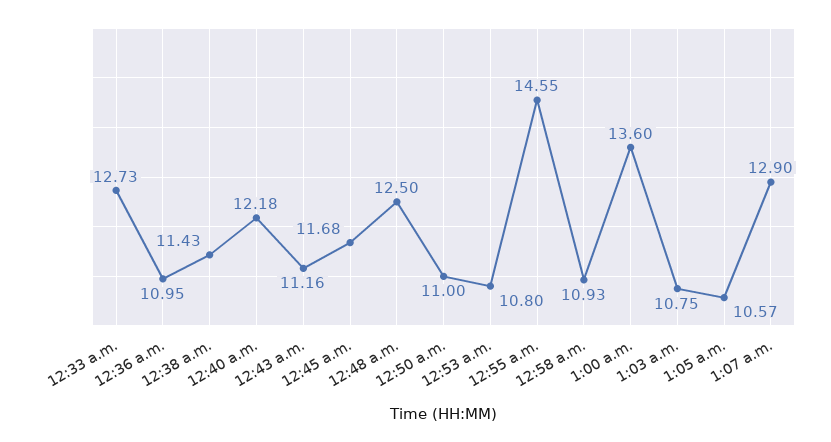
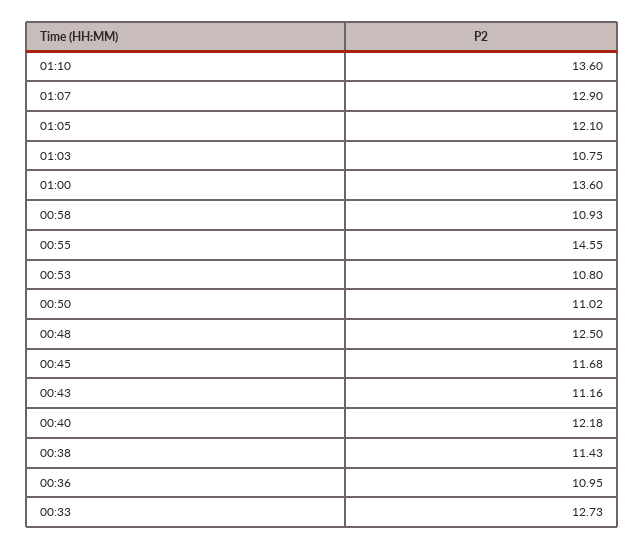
12:50 a.m.: 11 -> 11.02
1:05 a.m.: 10.57 -> 12.1
01:10: none -> 13.6

